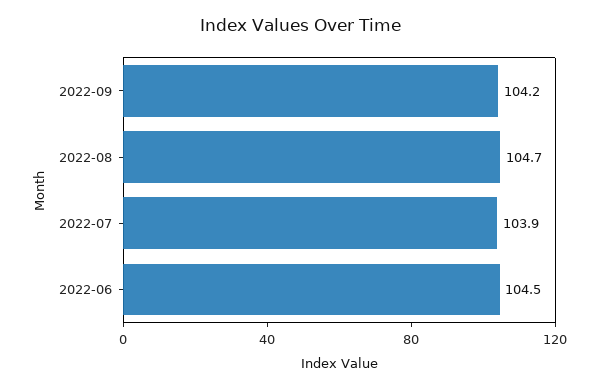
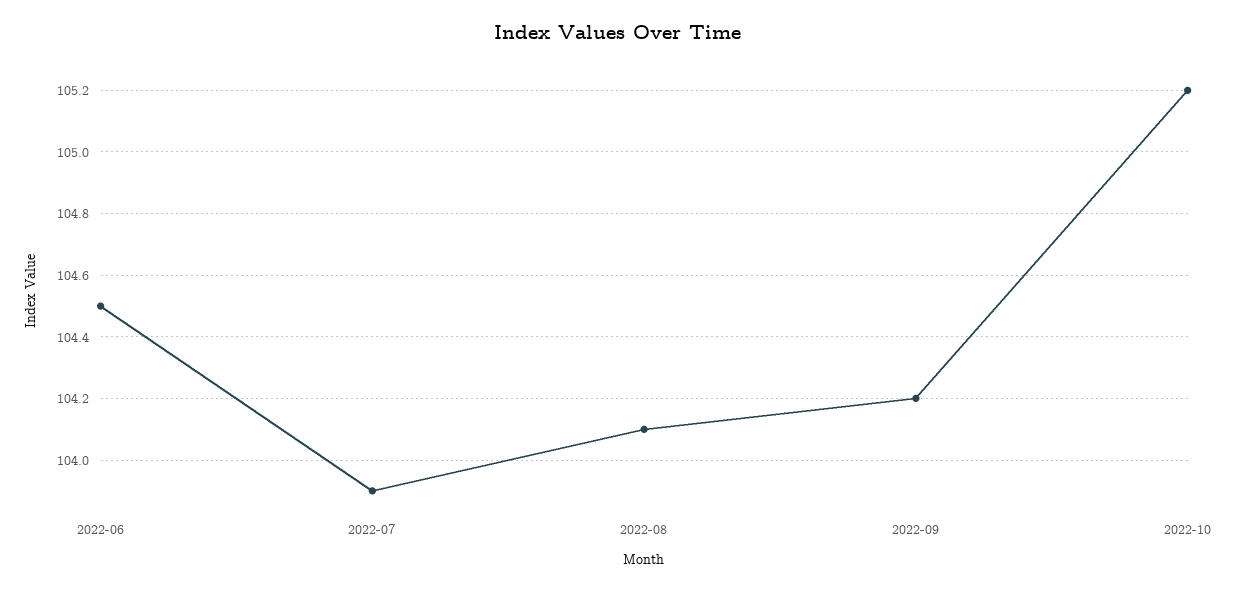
2022-08: 104.7 -> 104.1
2022-10: none -> 105.2

